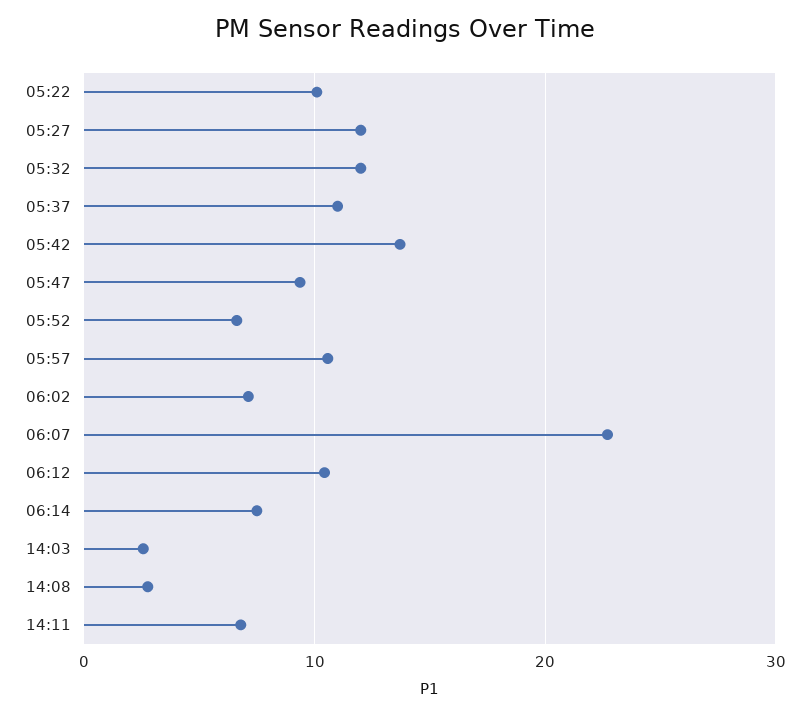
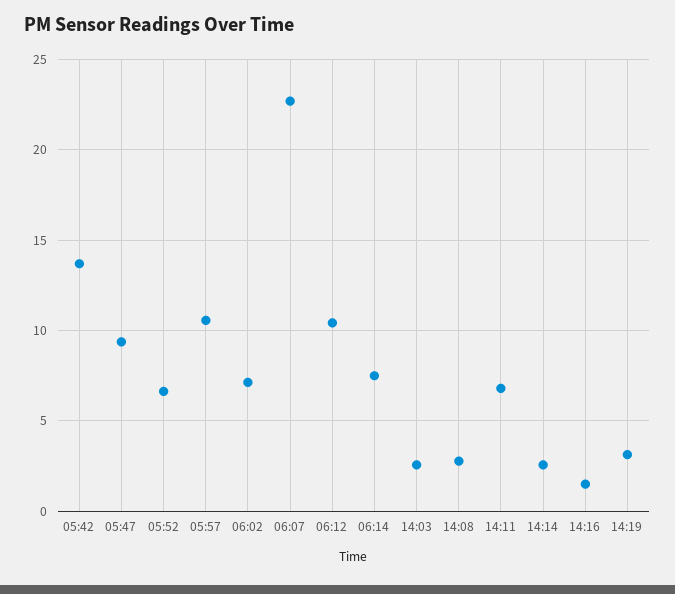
05:22: 10 -> none
05:27: 12 -> none
05:32: 12 -> none
05:37: 11 -> none
14:14: none -> 2.5
14:16: none -> 1.5
14:19: none -> 3

